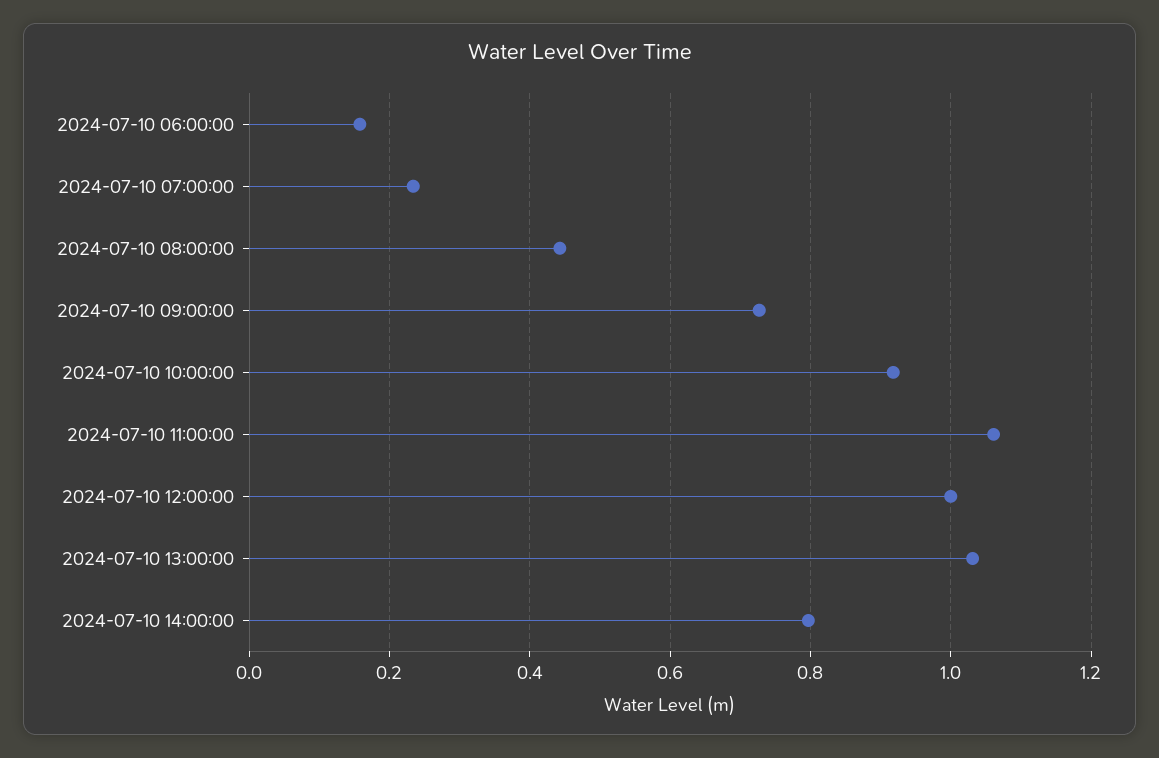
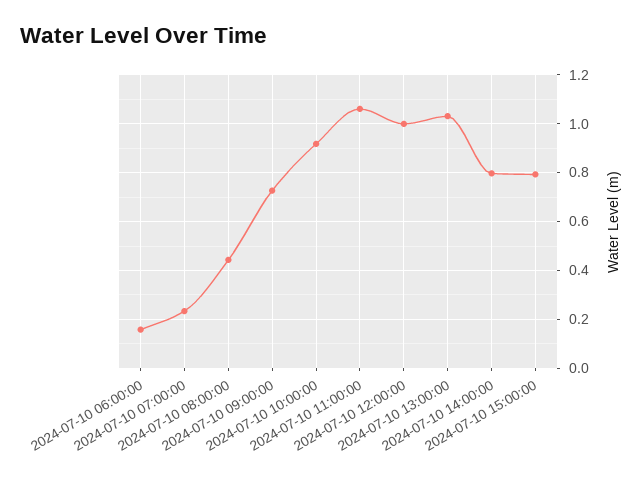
2024-07-10 15:00:00: none -> 0.8

